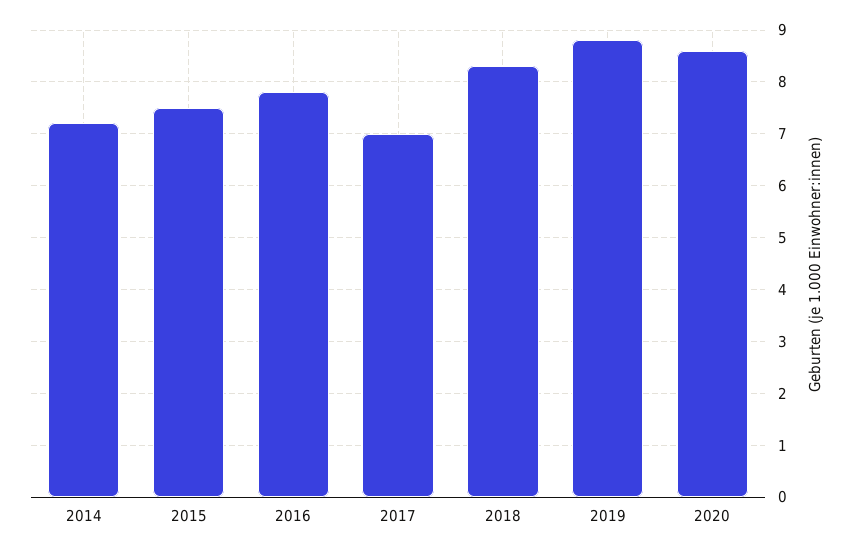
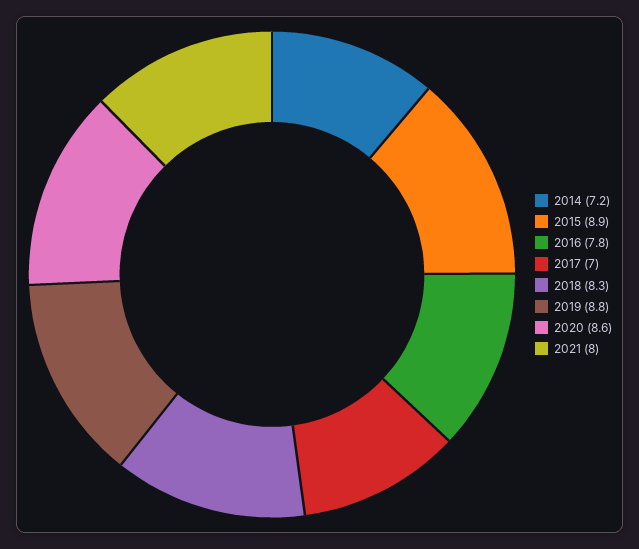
2015: 7.5 -> 8.9
2021: none -> 8

